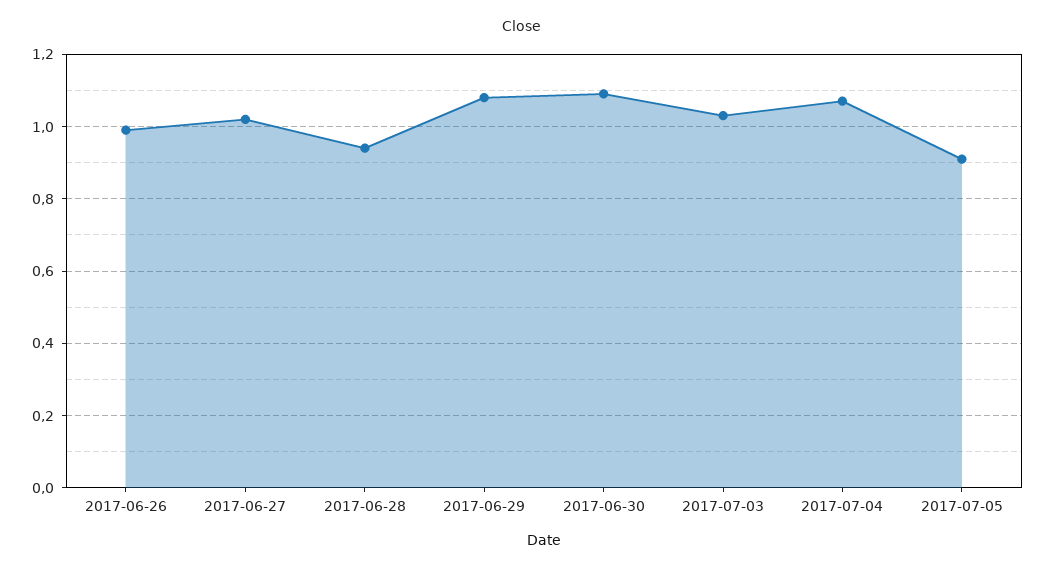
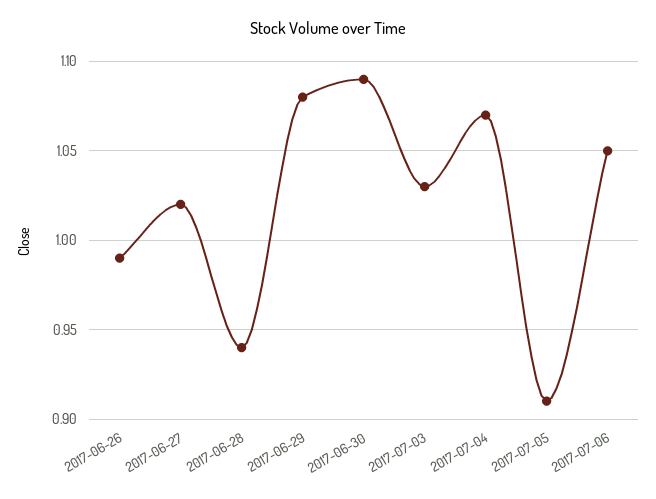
2017-07-06: none -> 1.05

